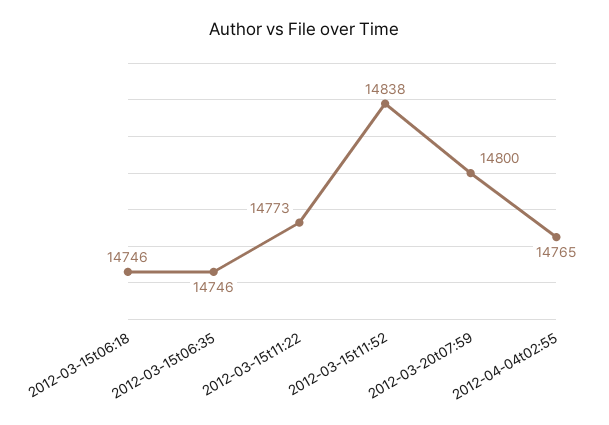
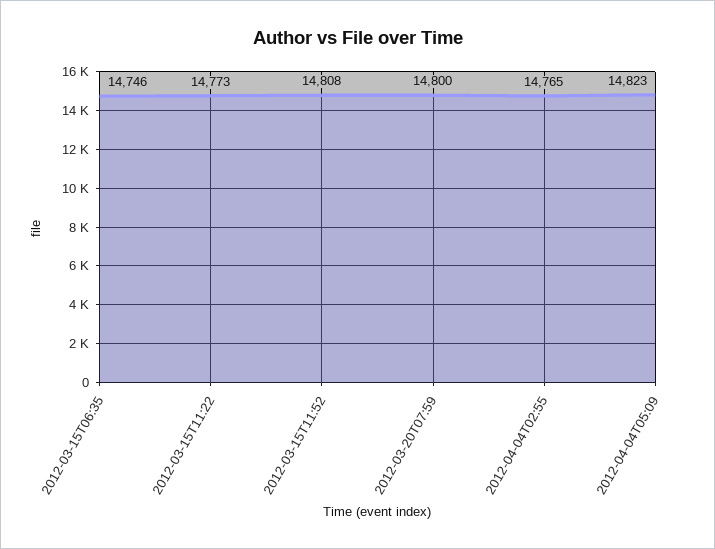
2012-03-15t06:18: 14746 -> none
2012-03-15t11:52: 14838 -> 14808
2012-04-04T05:09: none -> 14823

